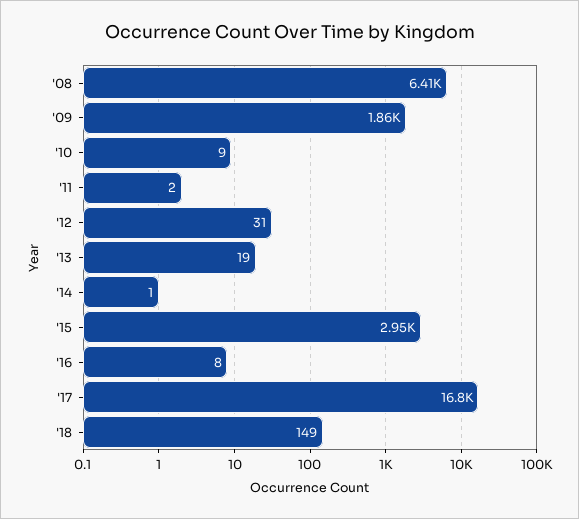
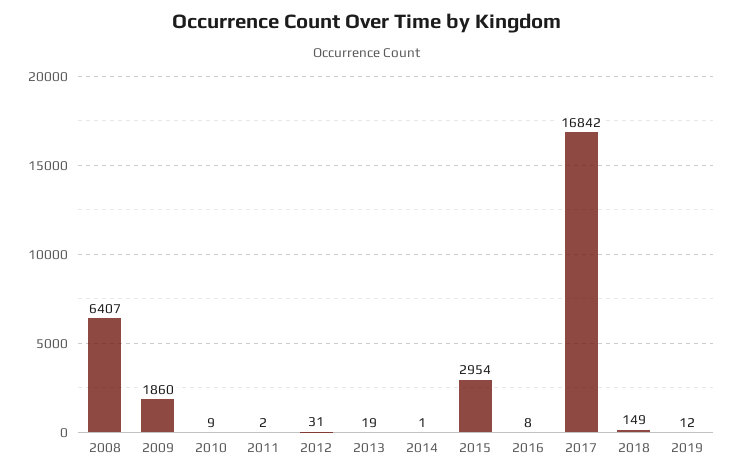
2019: none -> 12

